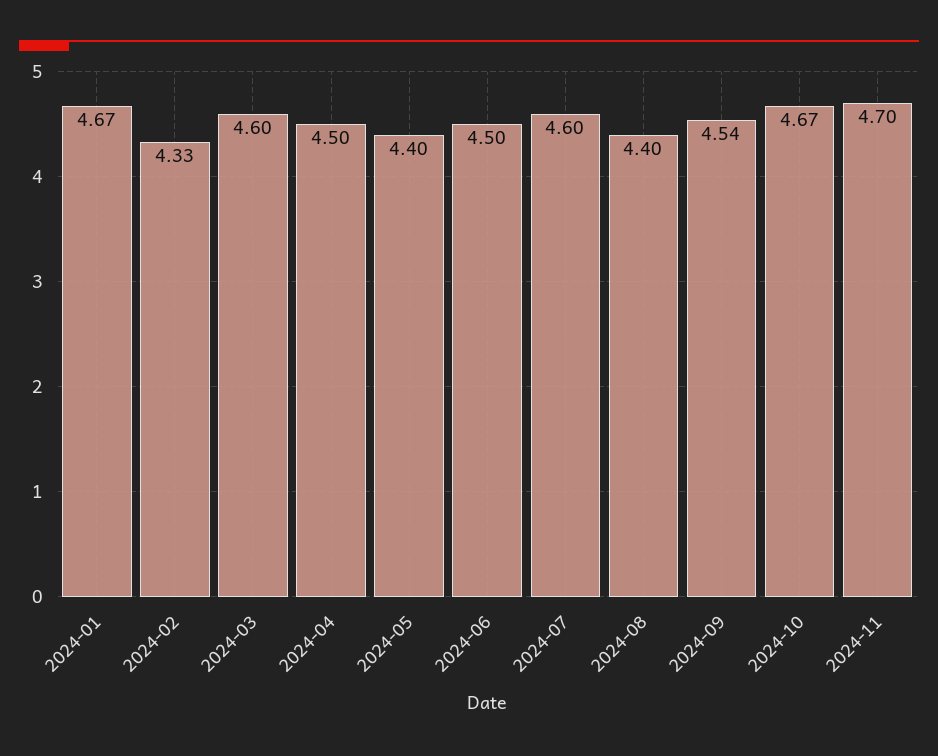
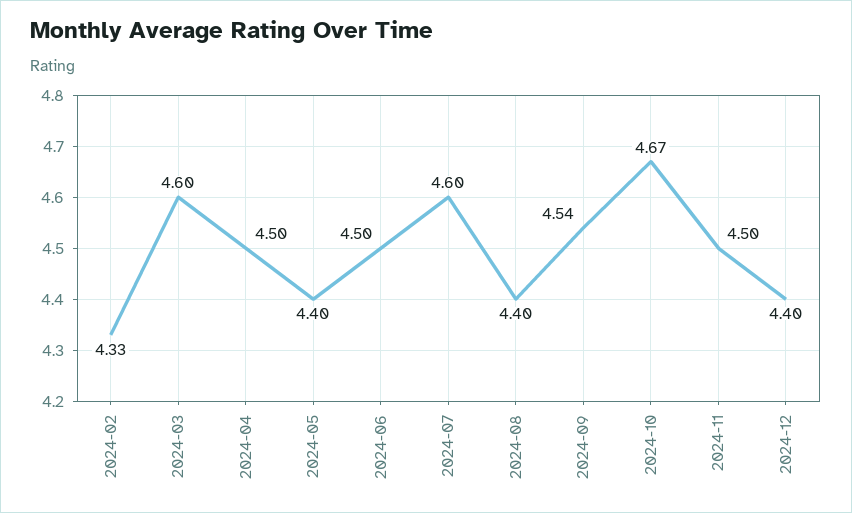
2024-01: 4.67 -> none
2024-11: 4.7 -> 4.5
2024-12: none -> 4.4

